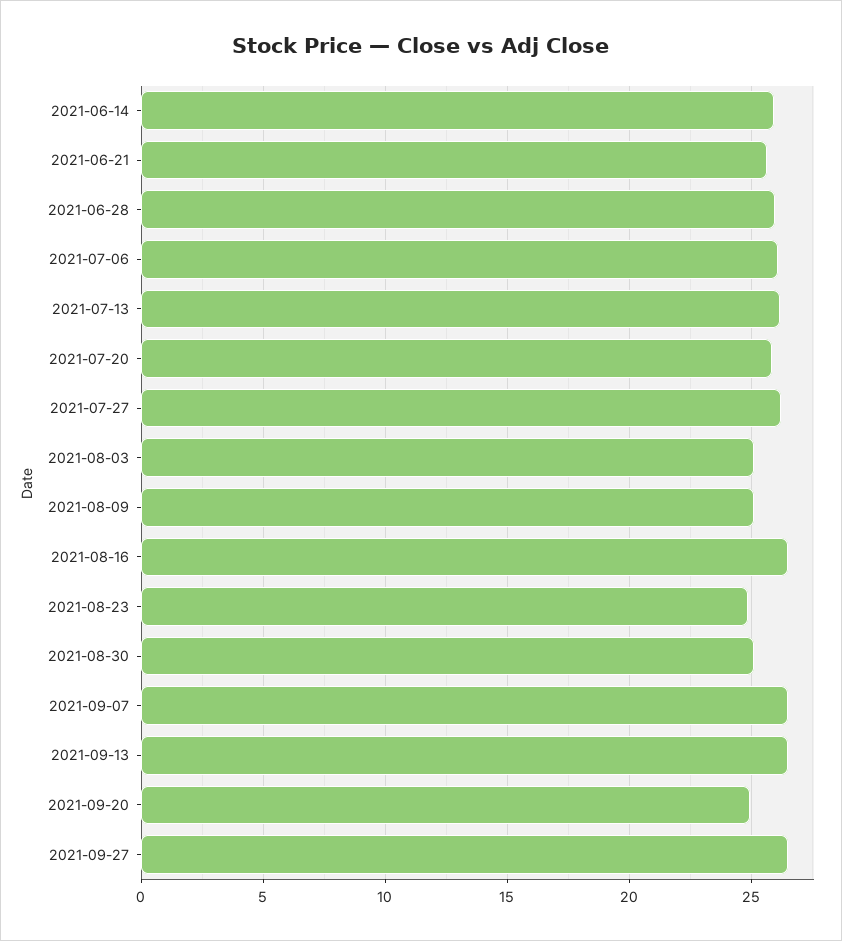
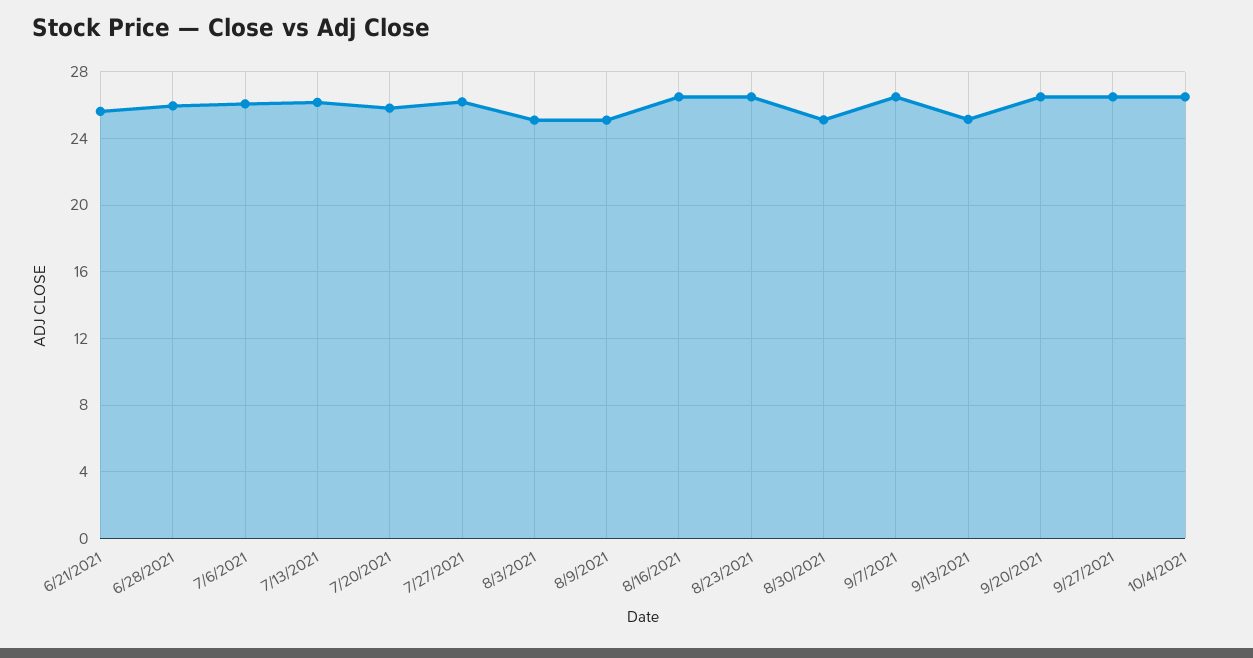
2021-06-14: 26 -> none
2021-08-23: 25 -> 26.5
2021-09-13: 26.5 -> 25
2021-09-20: 25 -> 26.5
10/4/2021: none -> 26.5

